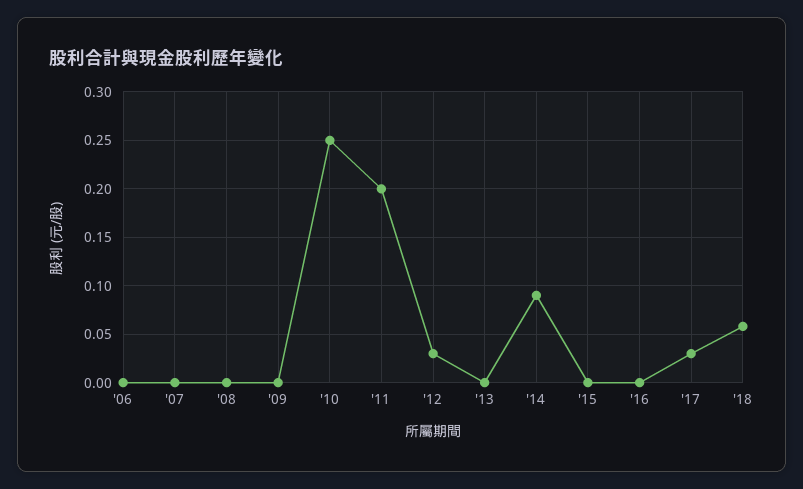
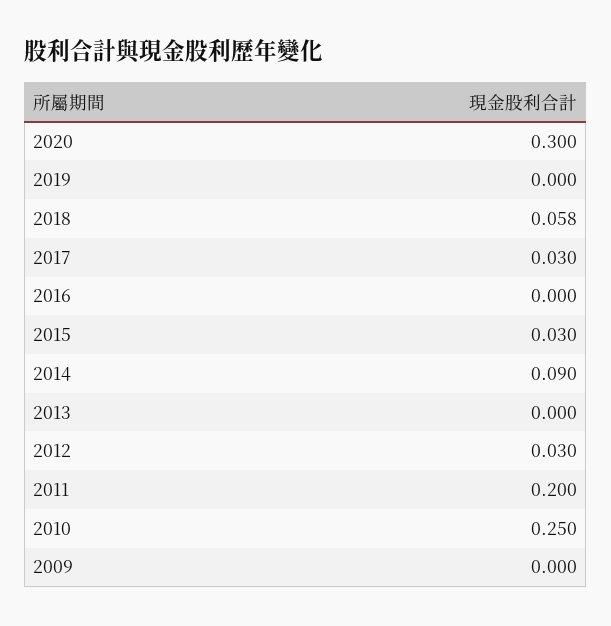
'06: 0 -> none
'07: 0 -> none
'08: 0 -> none
'15: 0 -> 0.03
2020: none -> 0.3
2019: none -> 0

